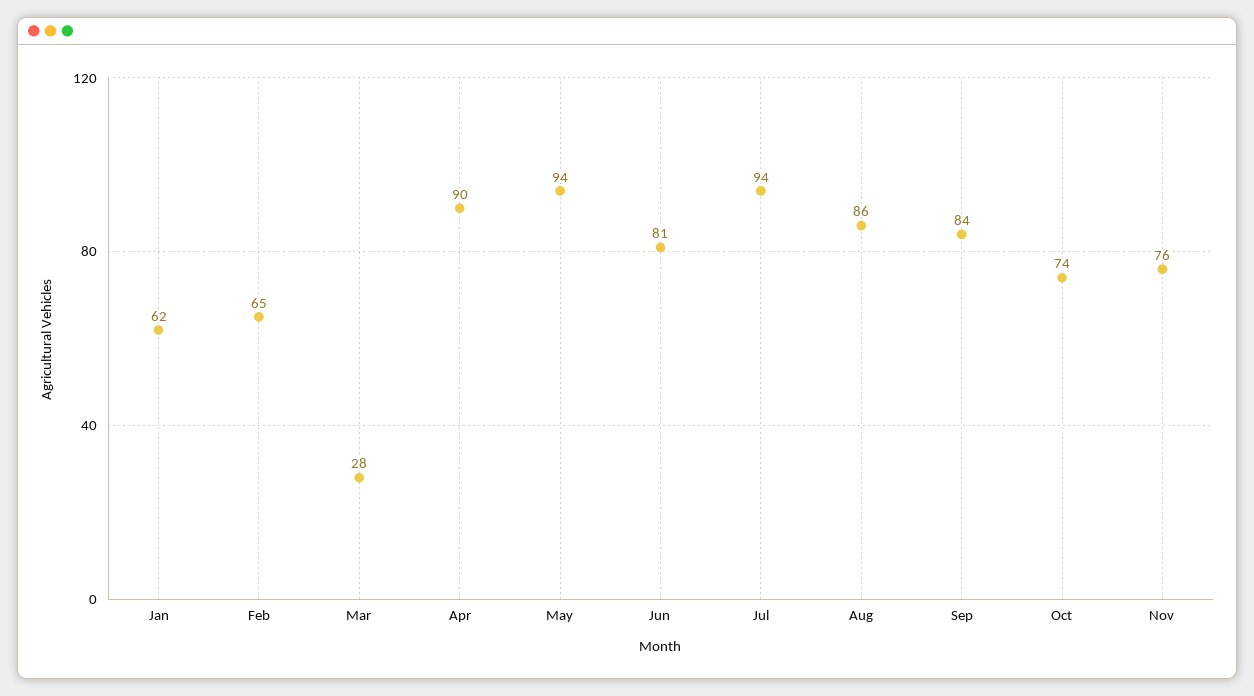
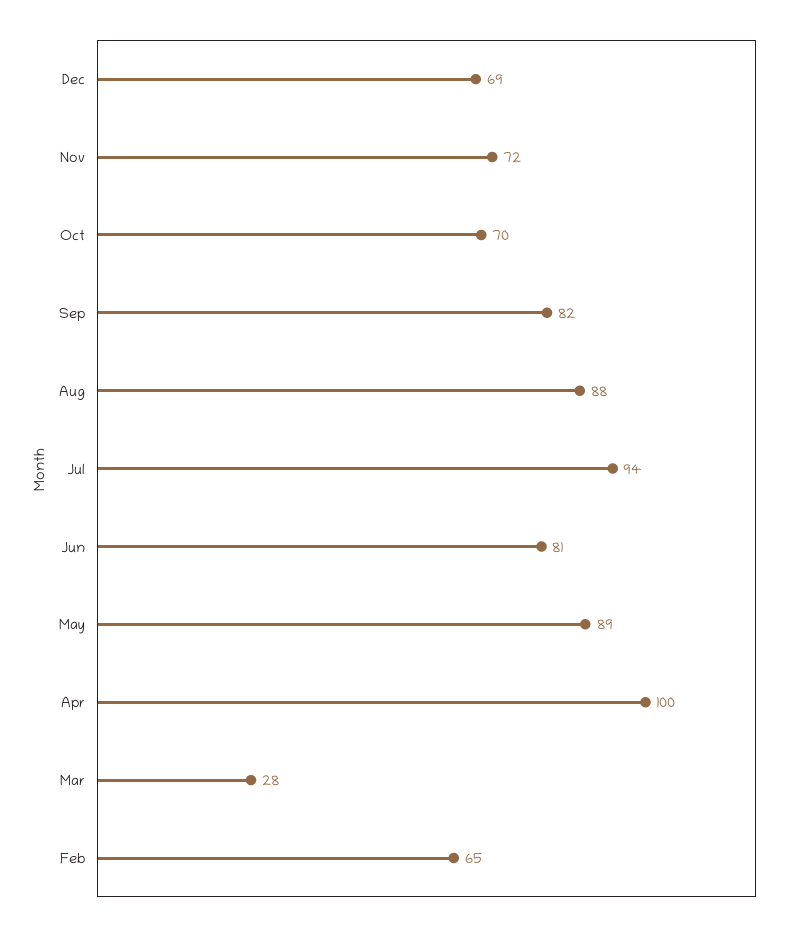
Jan: 62 -> none
Apr: 90 -> 100
May: 94 -> 89
Aug: 86 -> 88
Sep: 84 -> 82
Oct: 74 -> 70
Nov: 76 -> 72
Dec: none -> 69

